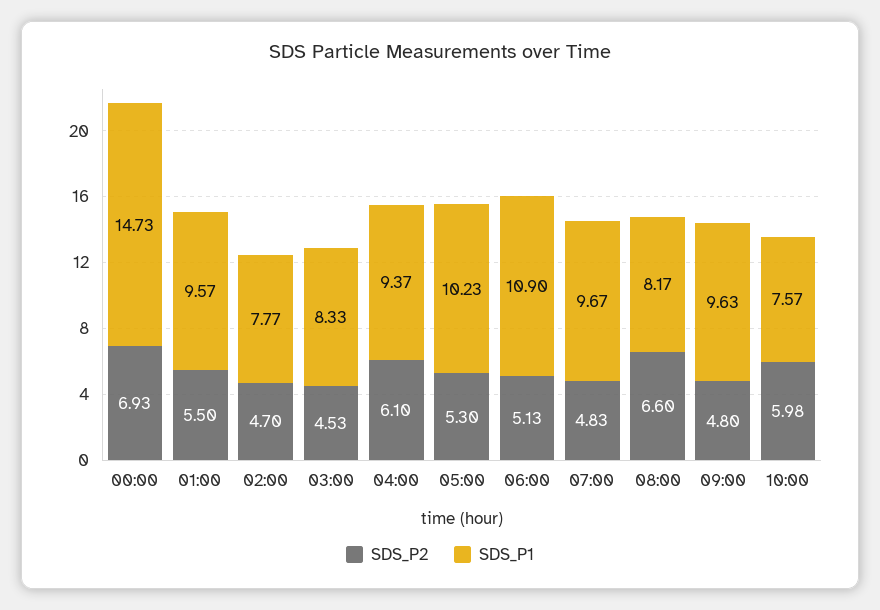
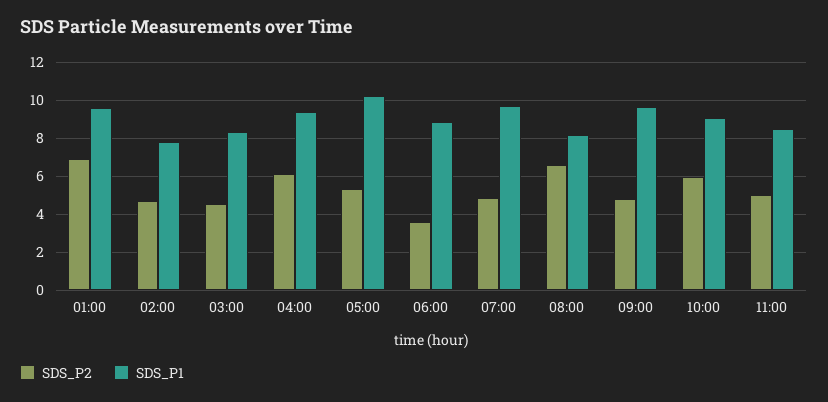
SDS_P2, 00:00: 6.93 -> none
SDS_P1, 00:00: 14.73 -> none
SDS_P2, 01:00: 5.5 -> 7
SDS_P2, 06:00: 5.13 -> 3.5
SDS_P1, 06:00: 10.9 -> 9
SDS_P1, 10:00: 7.57 -> 9
SDS_P2, 11:00: none -> 5
SDS_P1, 11:00: none -> 8.5

